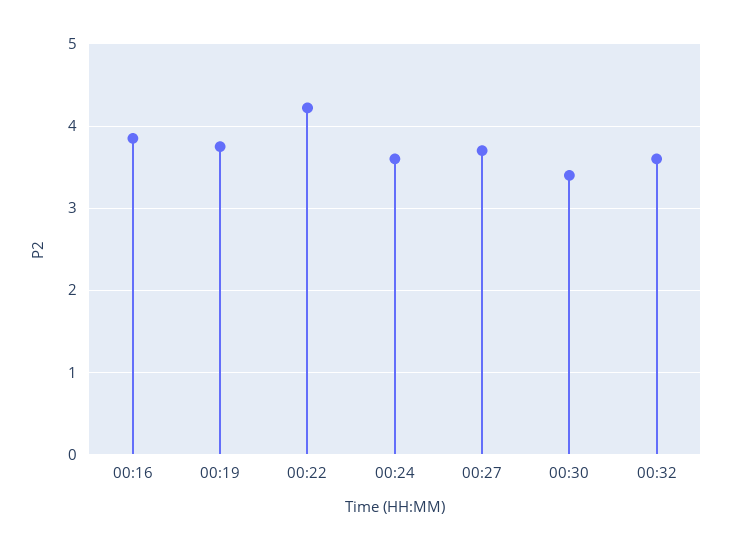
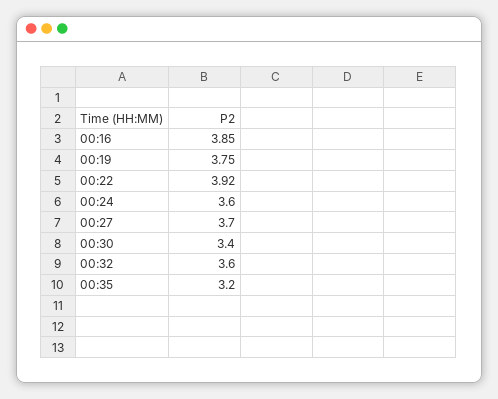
00:22: 4.2 -> 3.92
00:35: none -> 3.2

